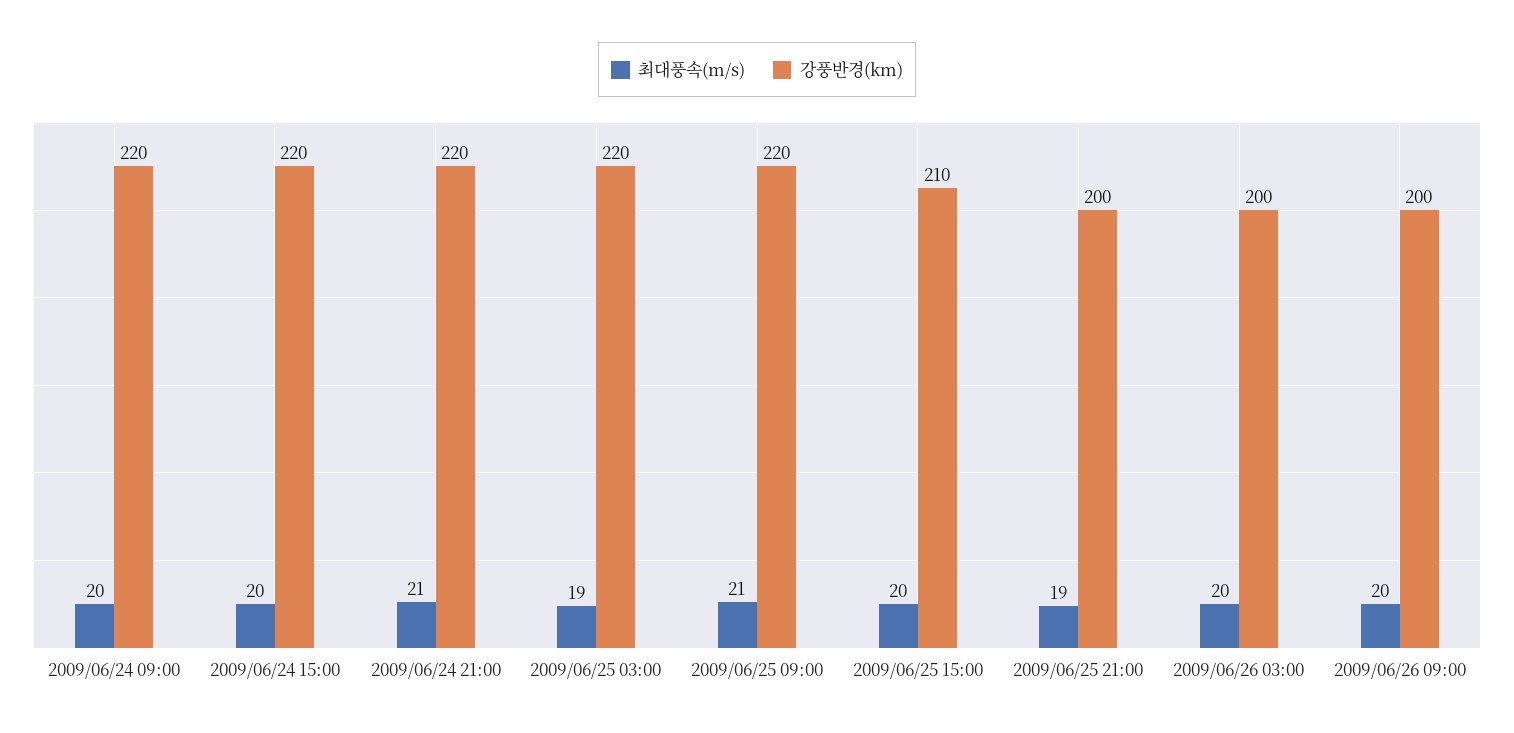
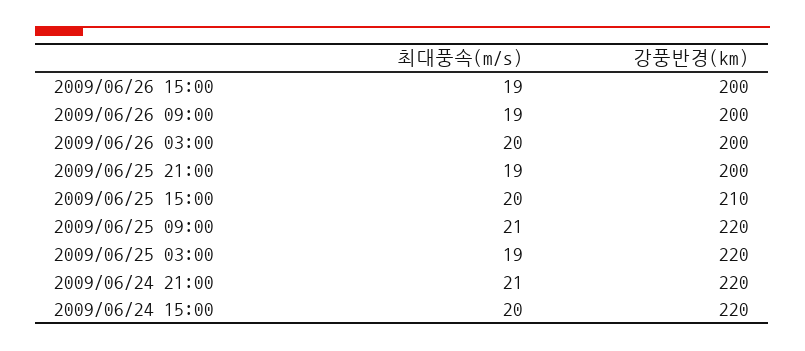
최대풍속(m/s), 2009/06/24 09:00: 20 -> none
강풍반경(km), 2009/06/24 09:00: 220 -> none
최대풍속(m/s), 2009/06/26 09:00: 20 -> 19
최대풍속(m/s), 2009/06/26 15:00: none -> 19
강풍반경(km), 2009/06/26 15:00: none -> 200

